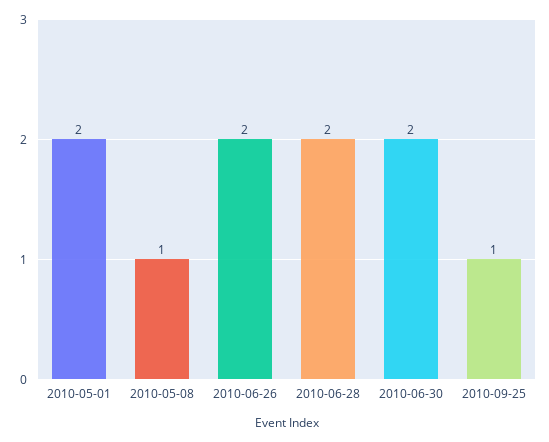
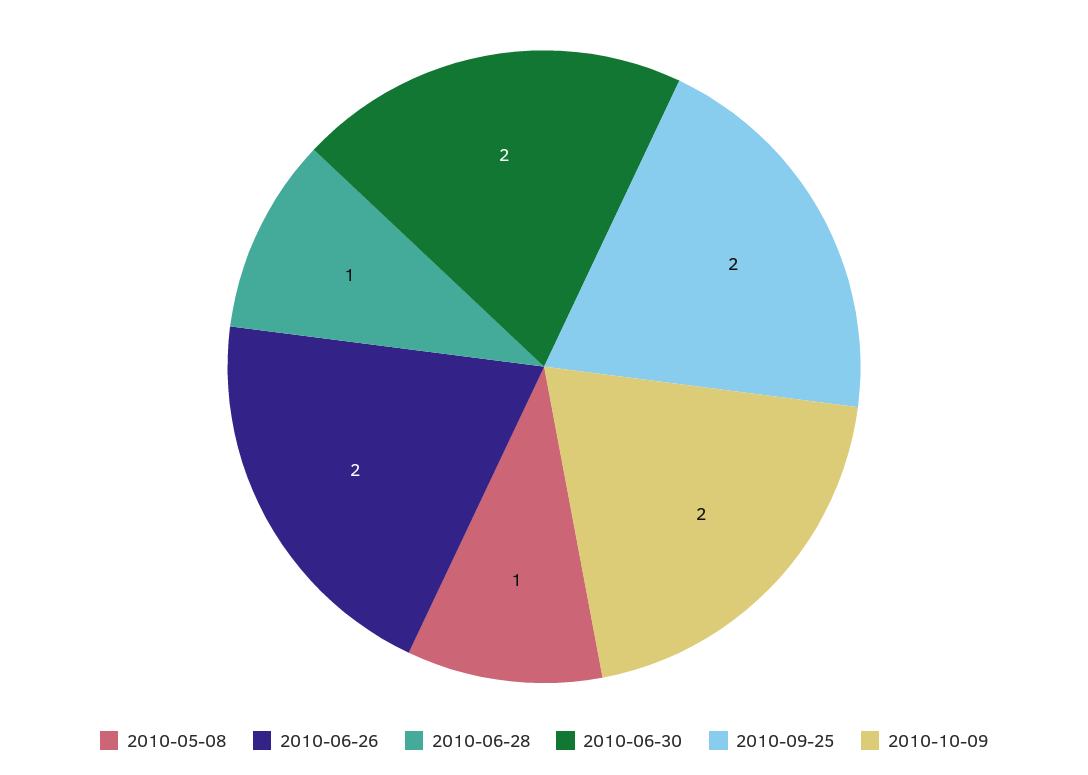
2010-05-01: 2 -> none
2010-06-28: 2 -> 1
2010-09-25: 1 -> 2
2010-10-09: none -> 2

